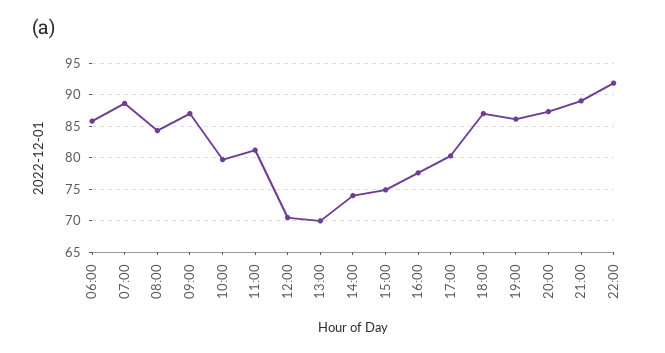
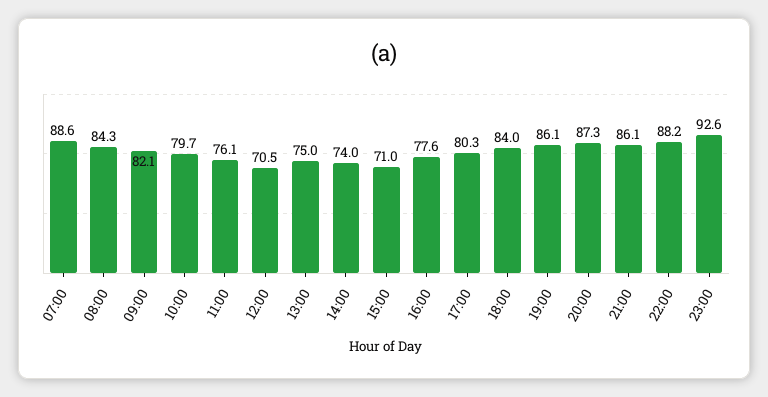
06:00: 86 -> none
09:00: 87 -> 82.1
11:00: 81 -> 76.1
13:00: 70 -> 75
15:00: 75 -> 71
18:00: 87 -> 84
21:00: 89 -> 86.1
22:00: 92 -> 88.2
23:00: none -> 92.6

